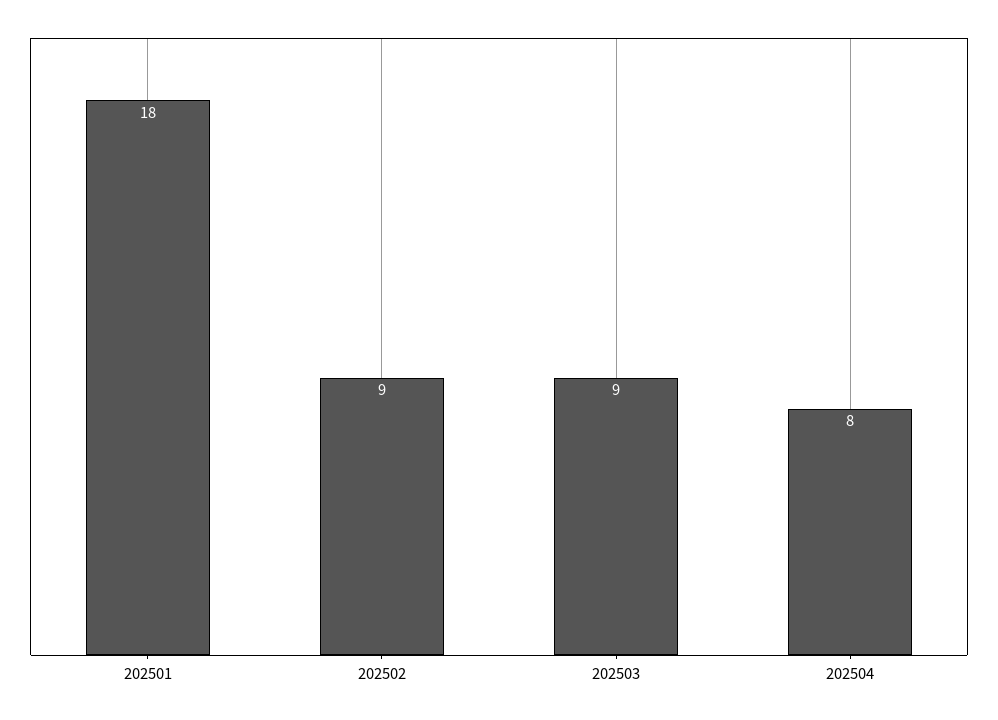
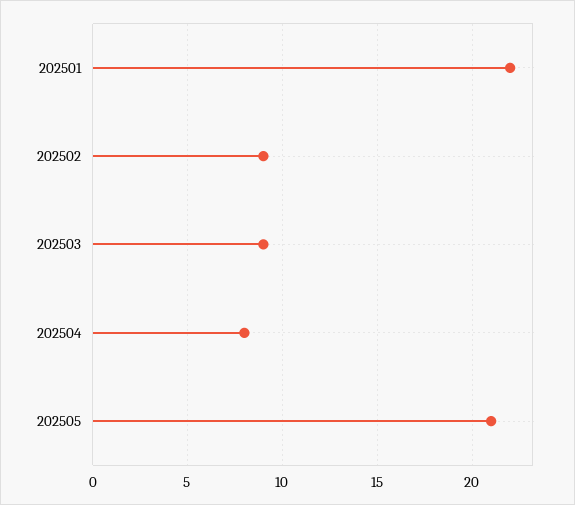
202501: 18 -> 22
202505: none -> 21

